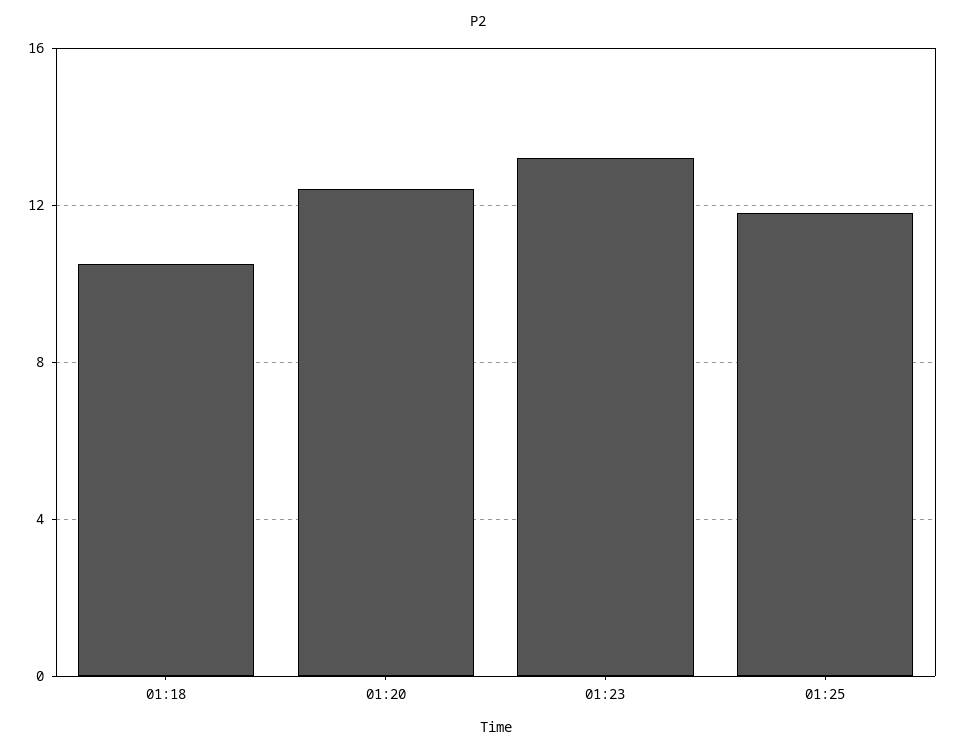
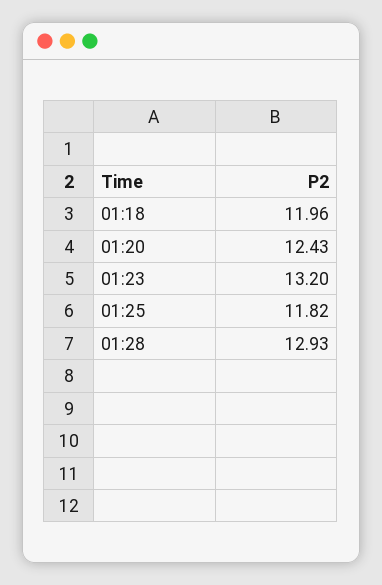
01:18: 10.5 -> 11.96
01:28: none -> 12.93

